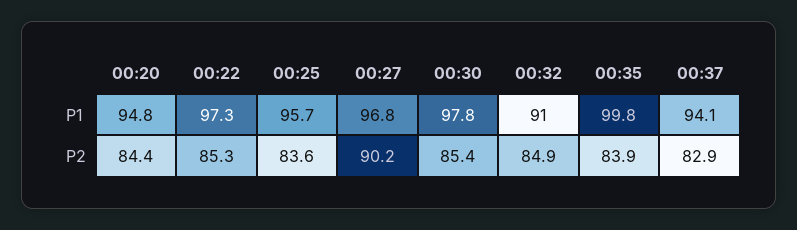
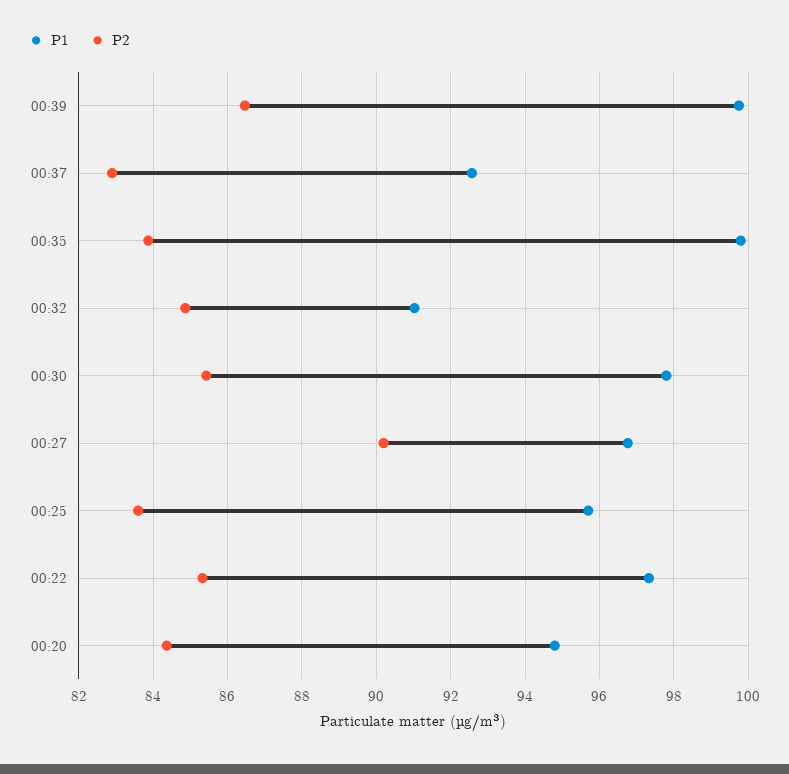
P1, 00:37: 94.1 -> 92.6
P1, 00:39: none -> 99.8
P2, 00:39: none -> 86.4

